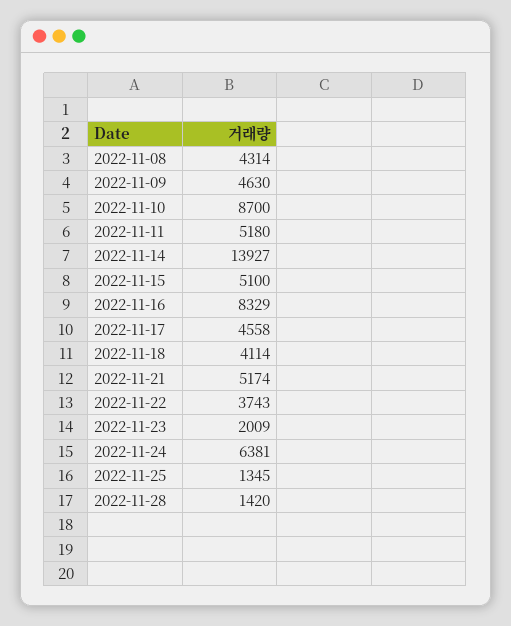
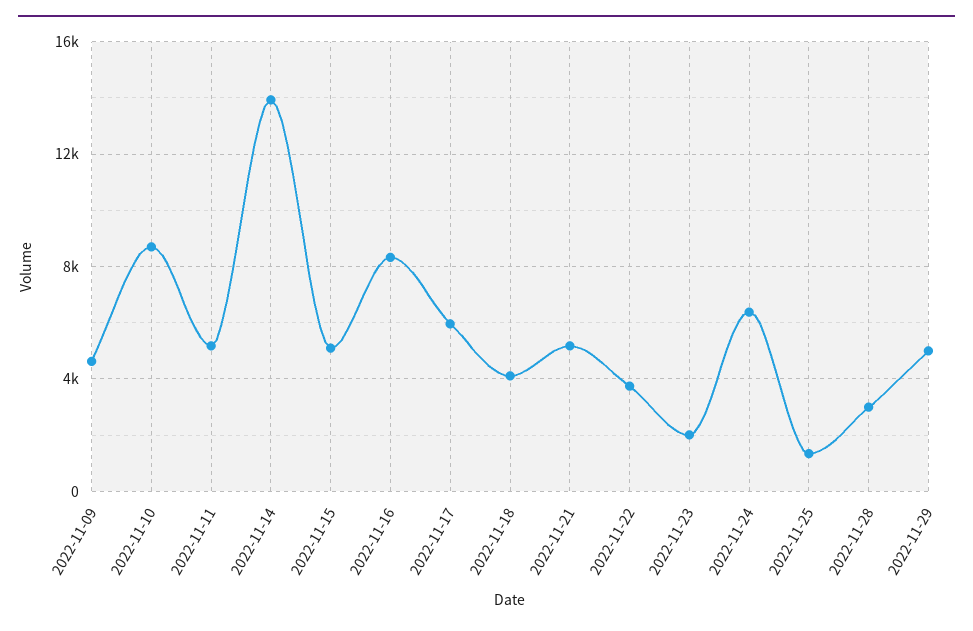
2022-11-08: 4314 -> none
2022-11-17: 4558 -> 6000
2022-11-28: 1420 -> 3000
2022-11-29: none -> 5000

